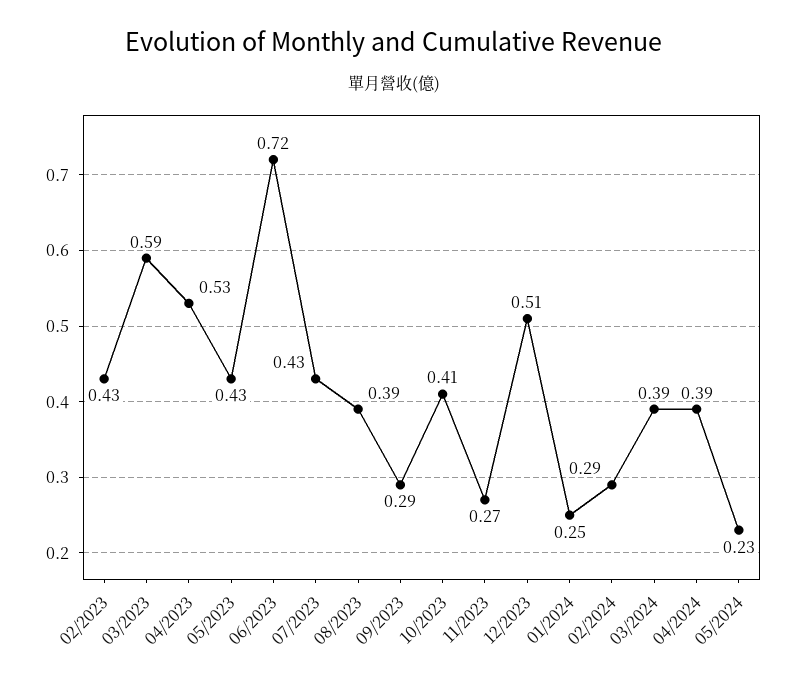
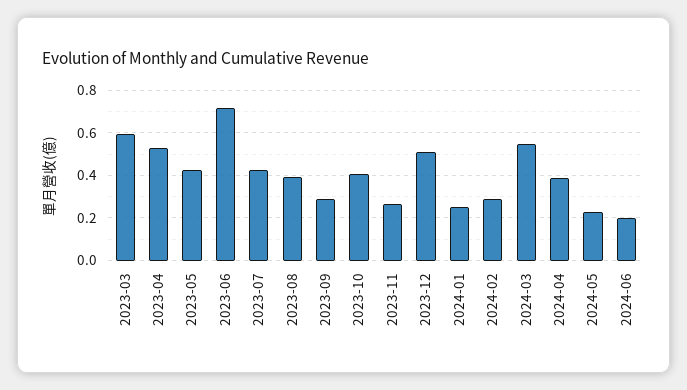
02/2023: 0.43 -> none
03/2024: 0.39 -> 0.55
2024-06: none -> 0.2

